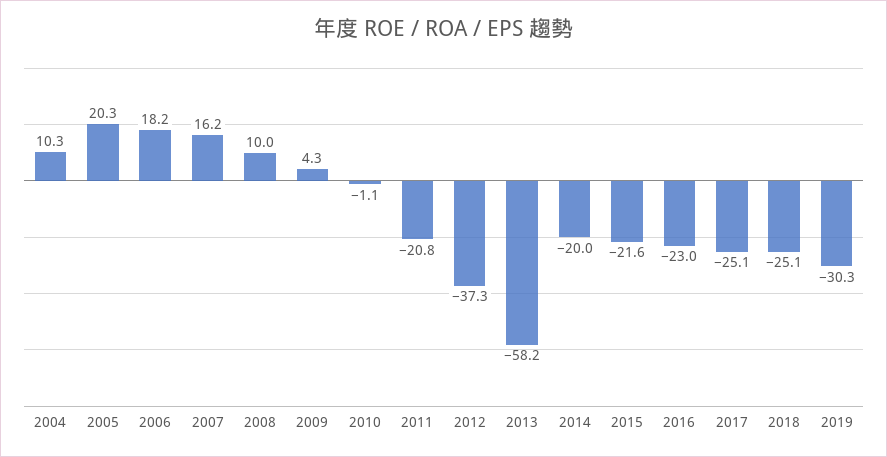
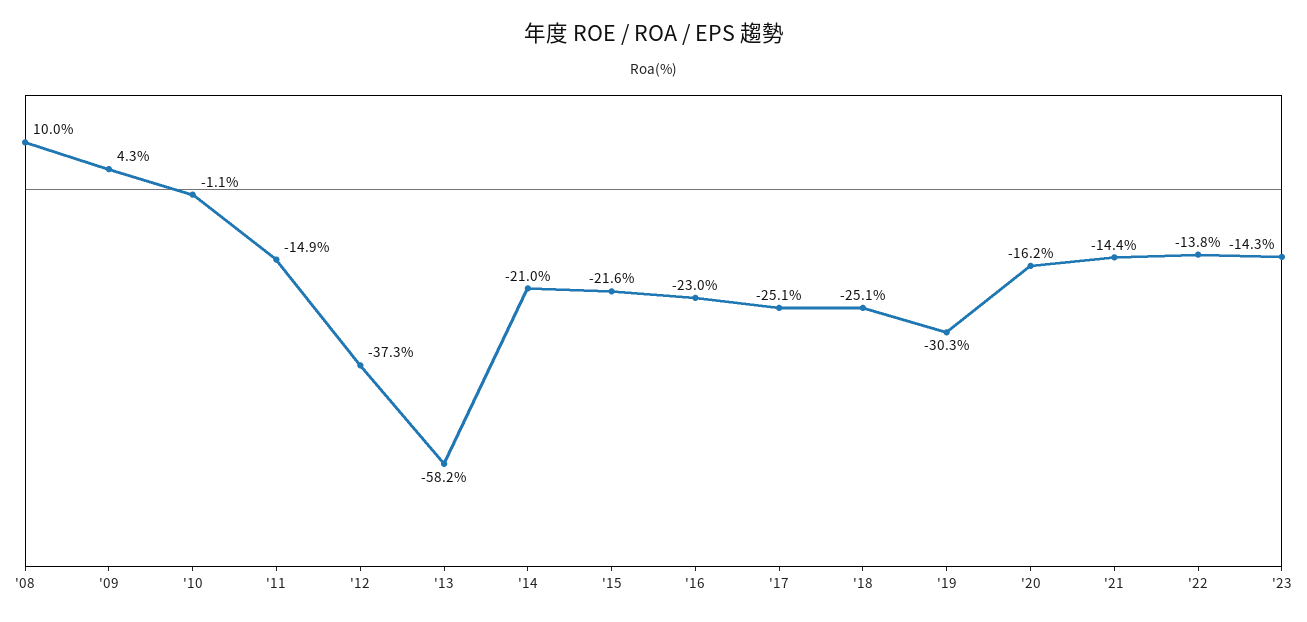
2004: 10.3 -> none
2005: 20.3 -> none
2006: 18.2 -> none
2007: 16.2 -> none
2011: -20.8 -> -14.9
2014: -20 -> -21
'20: none -> -16.2
'21: none -> -14.4
'22: none -> -13.8
'23: none -> -14.3

